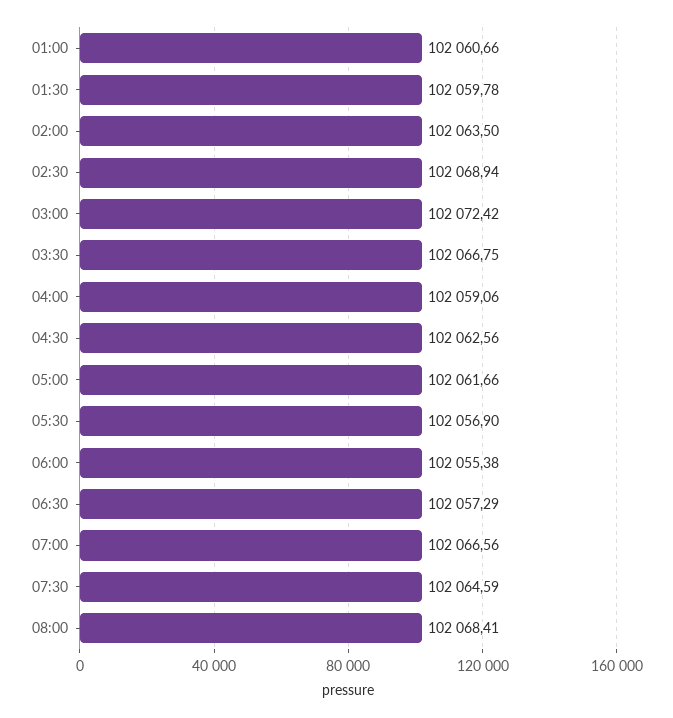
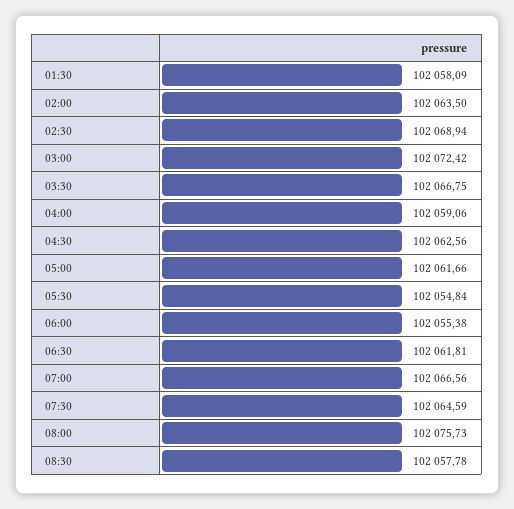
01:00: 102060.66 -> none
01:30: 102059.78 -> 102058.09
05:30: 102056.9 -> 102054.84
06:30: 102057.29 -> 102061.81
08:00: 102068.41 -> 102075.73
08:30: none -> 102057.78

